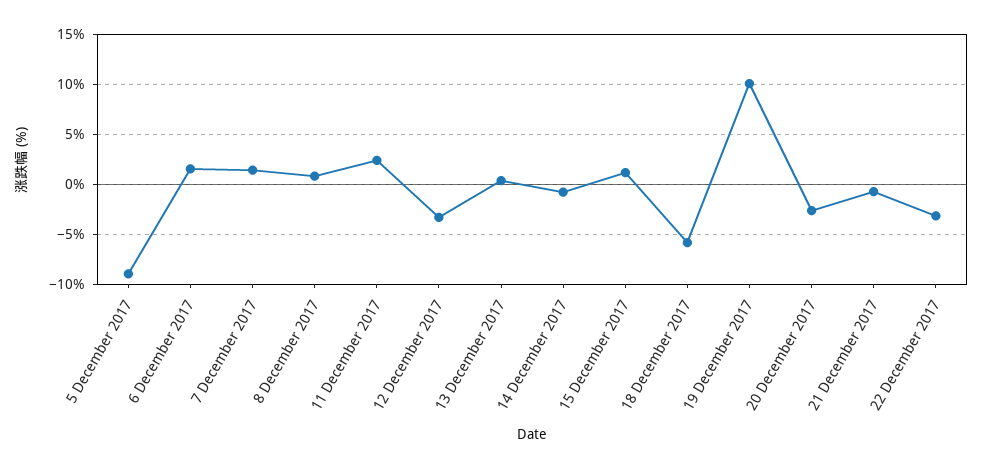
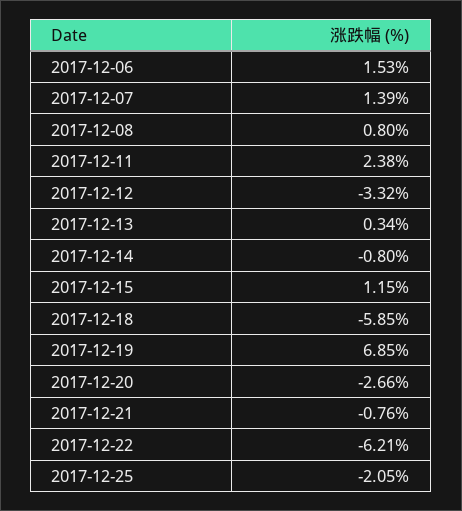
5 December 2017: -9 -> none
19 December 2017: 10 -> 6.85
22 December 2017: -3 -> -6.21
2017-12-25: none -> -2.05

